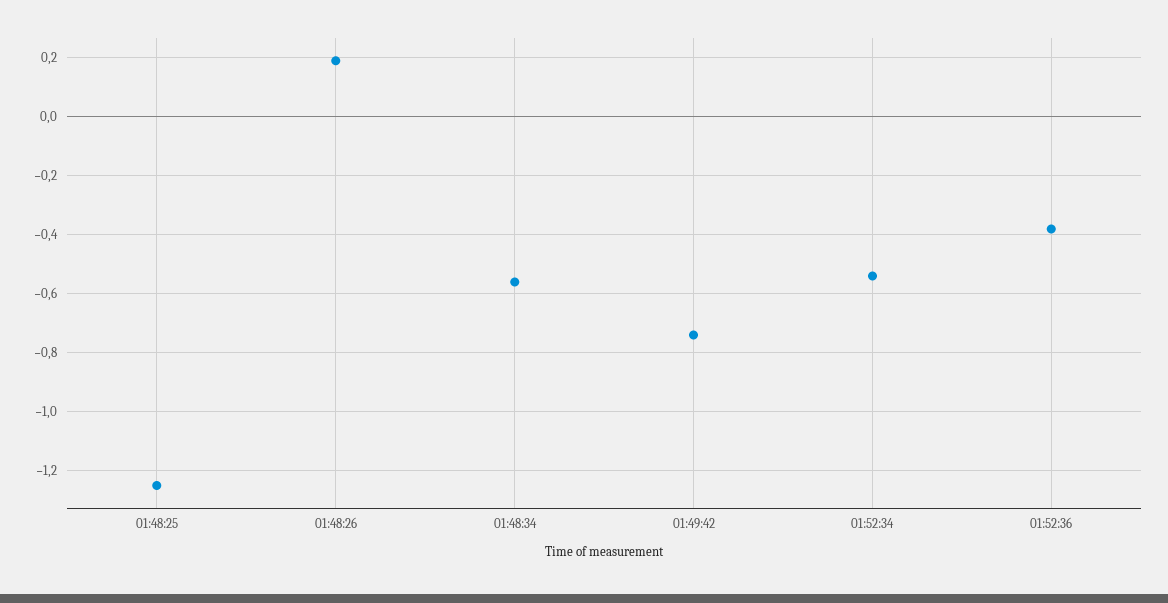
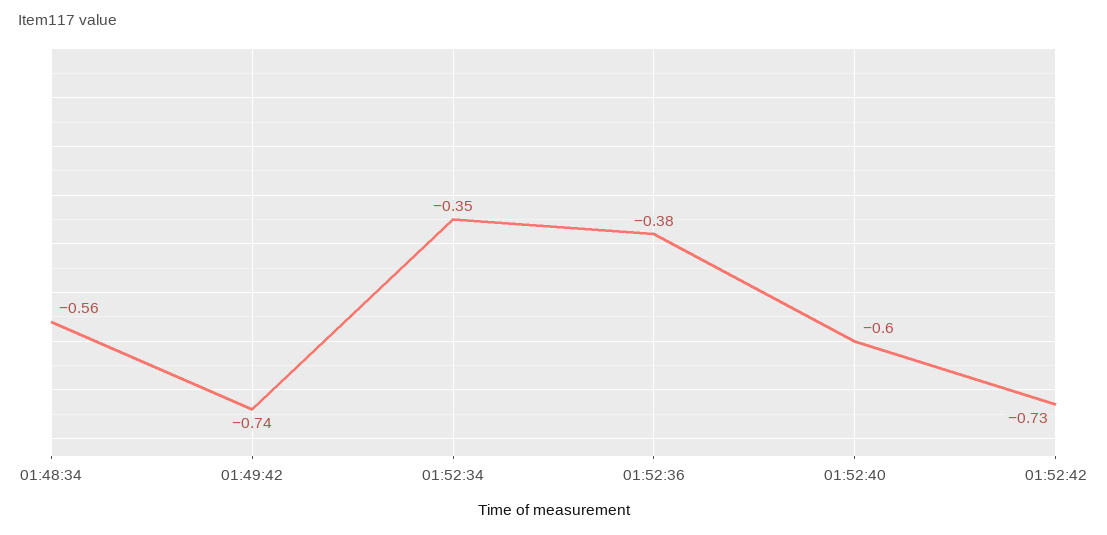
01:48:25: -1.25 -> none
01:48:26: 0.2 -> none
01:52:34: -0.55 -> -0.35
01:52:40: none -> -0.6
01:52:42: none -> -0.73

